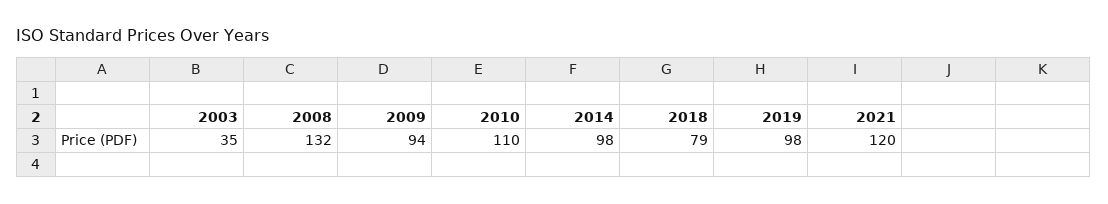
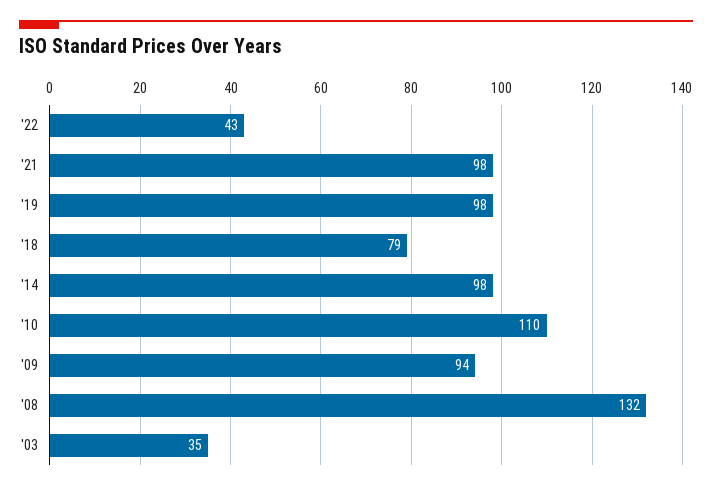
2021: 120 -> 98
'22: none -> 43

